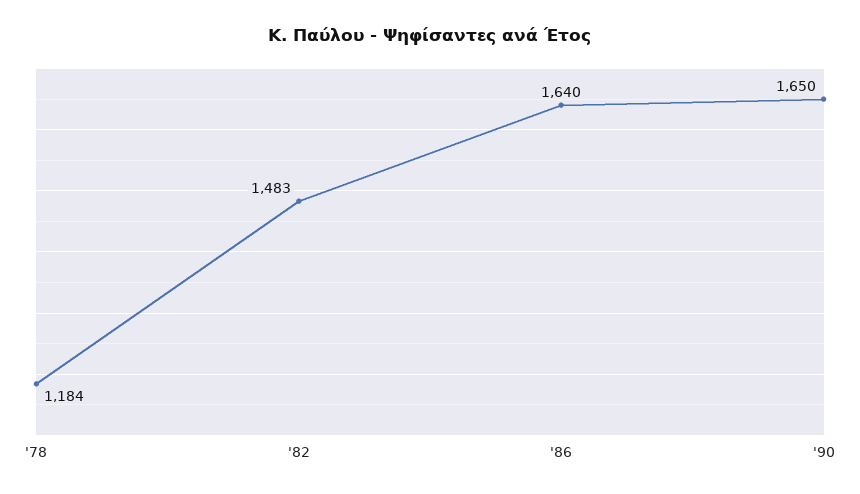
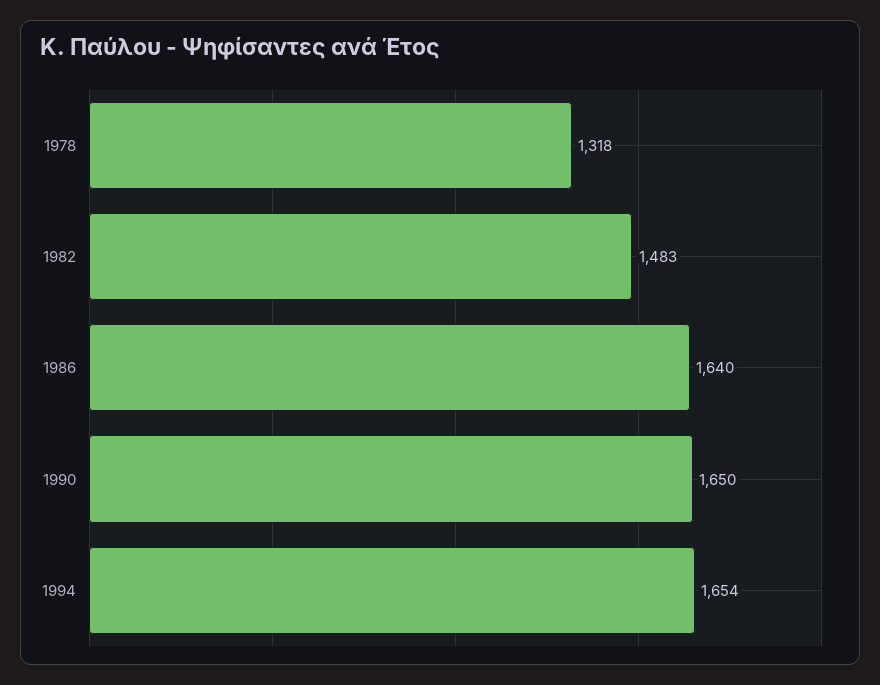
'78: 1184 -> 1318
1994: none -> 1654

